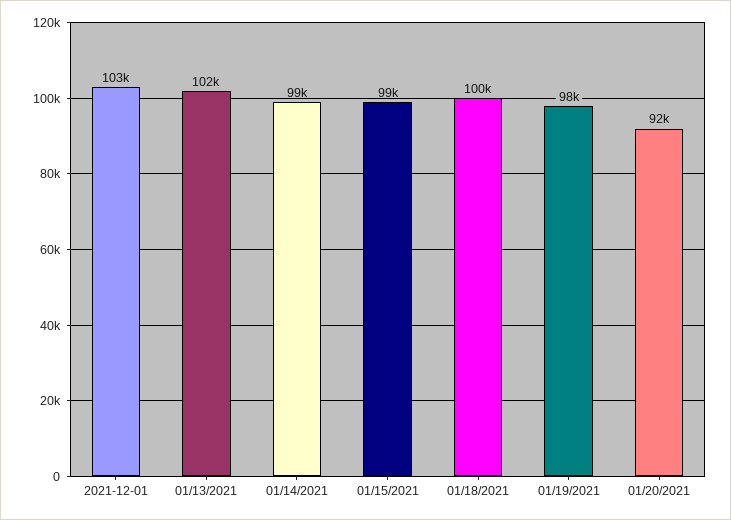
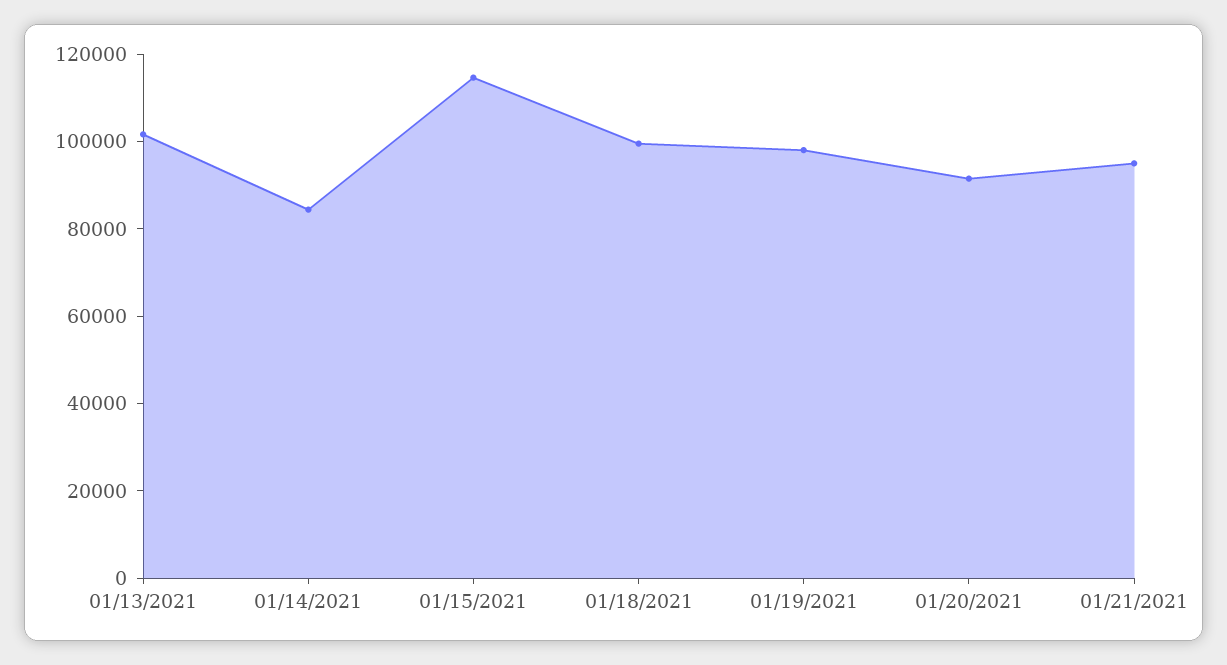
2021-12-01: 103000 -> none
01/14/2021: 99000 -> 85000
01/15/2021: 99000 -> 115000
01/21/2021: none -> 95000

